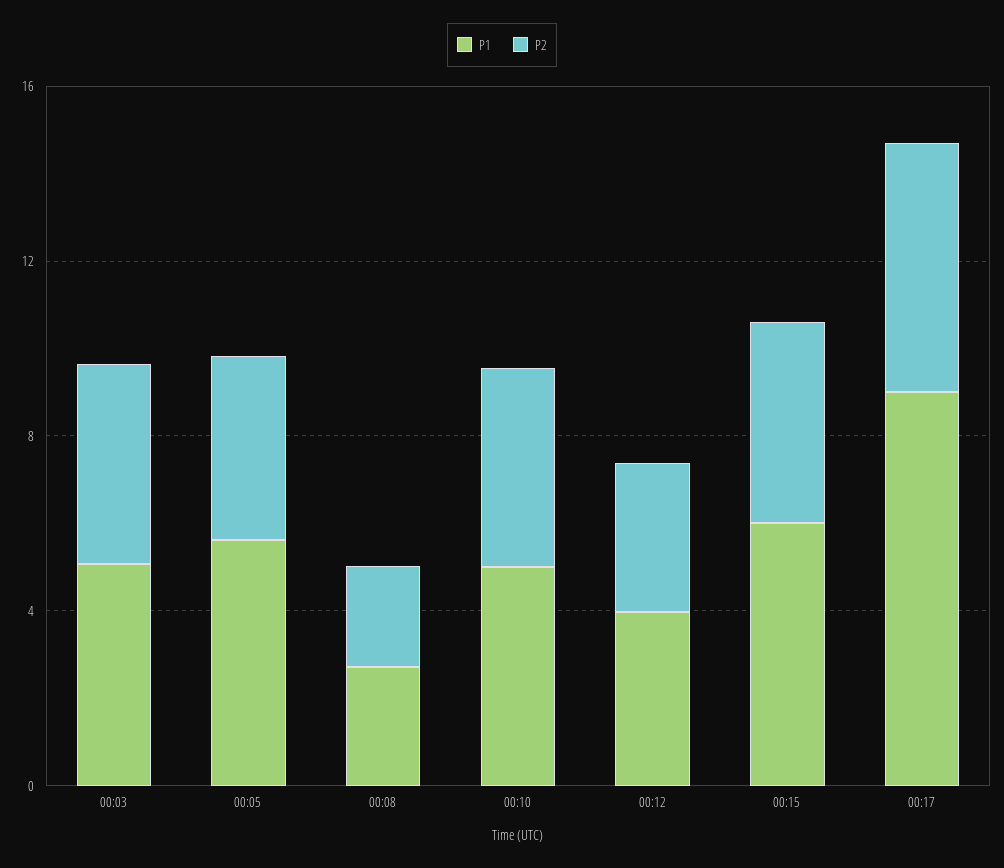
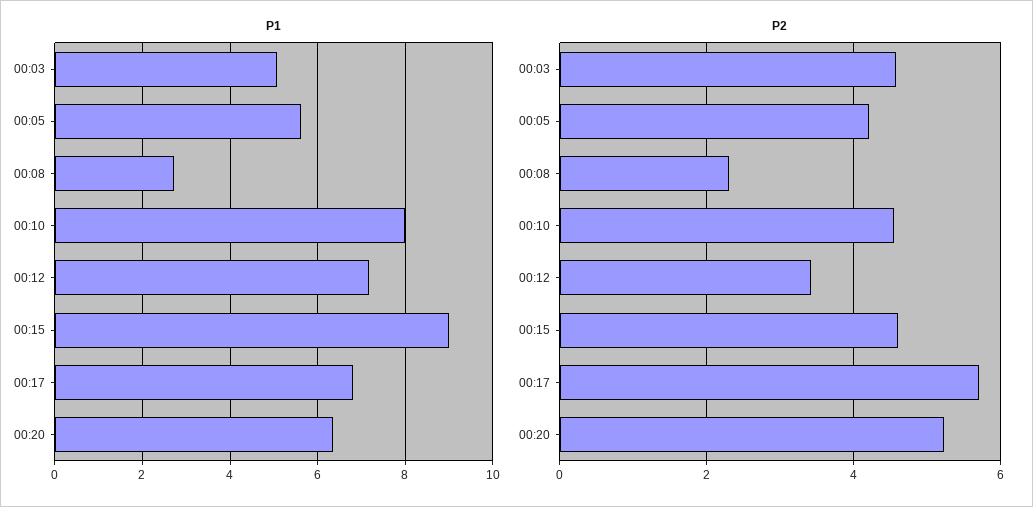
P1, 00:10: 5 -> 8
P1, 00:12: 4 -> 7.2
P1, 00:15: 6 -> 9
P1, 00:17: 9 -> 6.8
P1, 00:20: none -> 6.4
P2, 00:20: none -> 5.2

